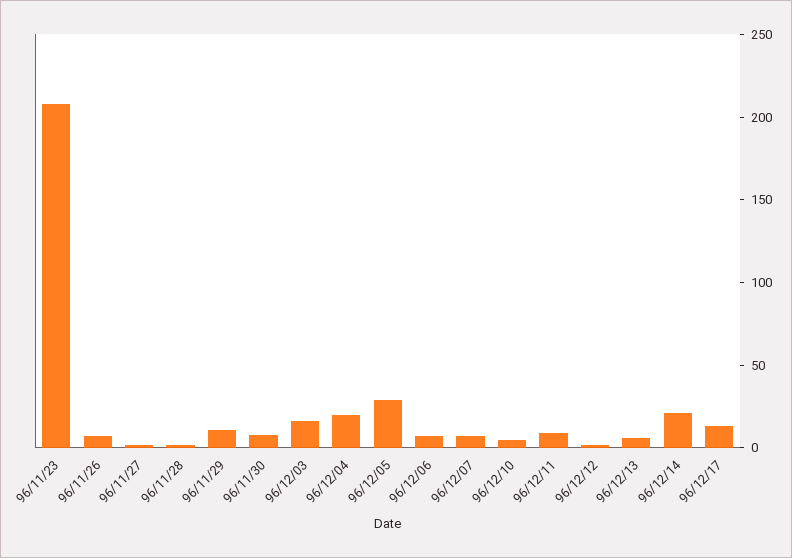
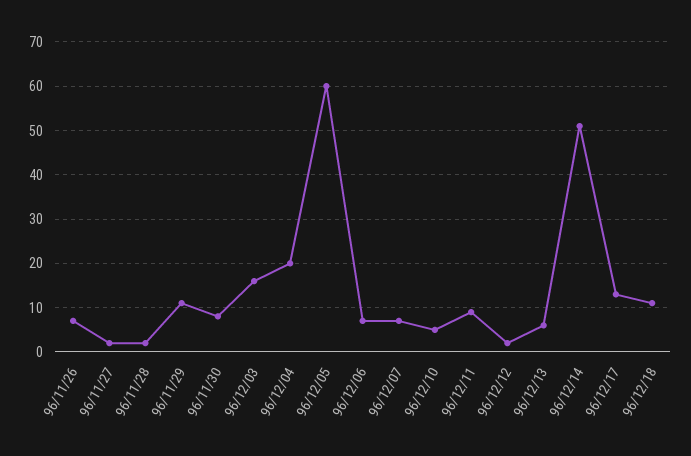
96/11/23: 210 -> none
96/12/05: 30 -> 60
96/12/14: 20 -> 50
96/12/18: none -> 10

